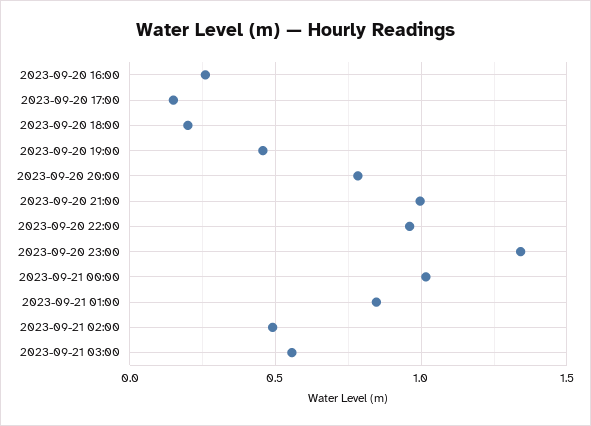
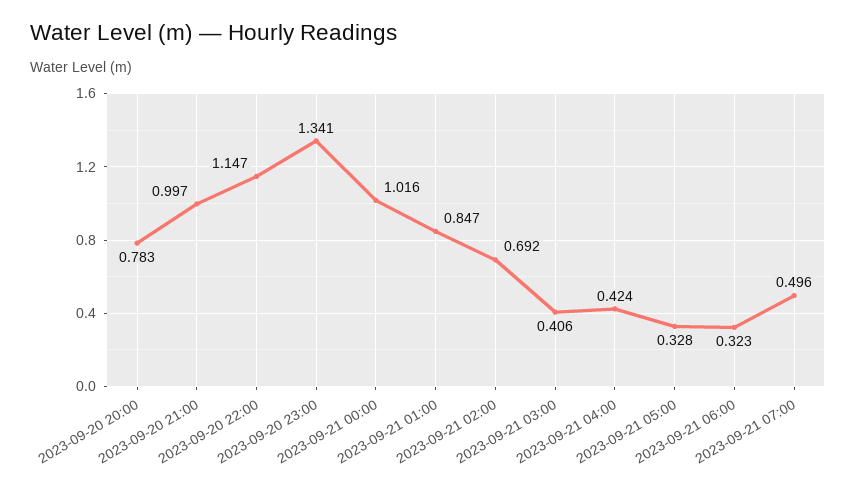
2023-09-20 16:00: 0.25 -> none
2023-09-20 17:00: 0.15 -> none
2023-09-20 18:00: 0.2 -> none
2023-09-20 19:00: 0.45 -> none
2023-09-20 22:00: 0.95 -> 1.147
2023-09-21 02:00: 0.5 -> 0.692
2023-09-21 03:00: 0.55 -> 0.406
2023-09-21 04:00: none -> 0.424
2023-09-21 05:00: none -> 0.328
2023-09-21 06:00: none -> 0.323
2023-09-21 07:00: none -> 0.496

